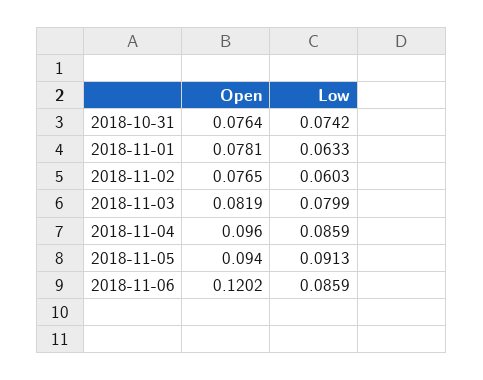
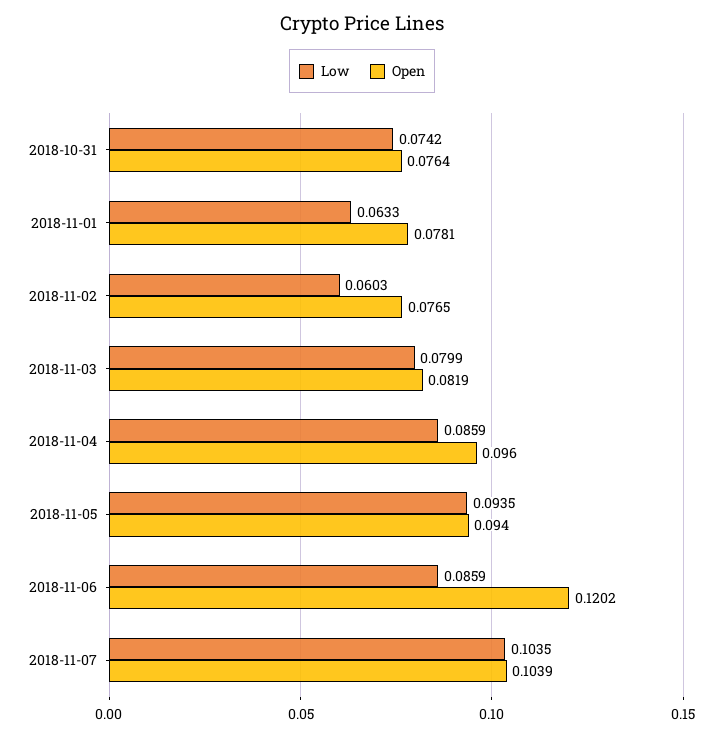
Low, 2018-11-05: 0.0913 -> 0.0935
Low, 2018-11-07: none -> 0.1035
Open, 2018-11-07: none -> 0.1039

